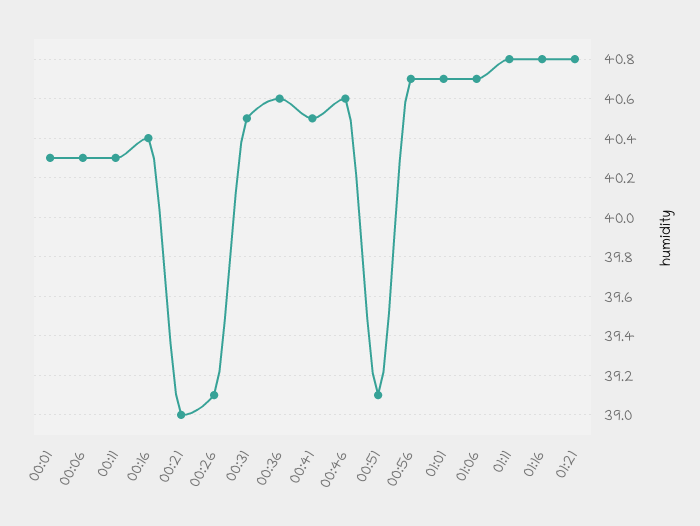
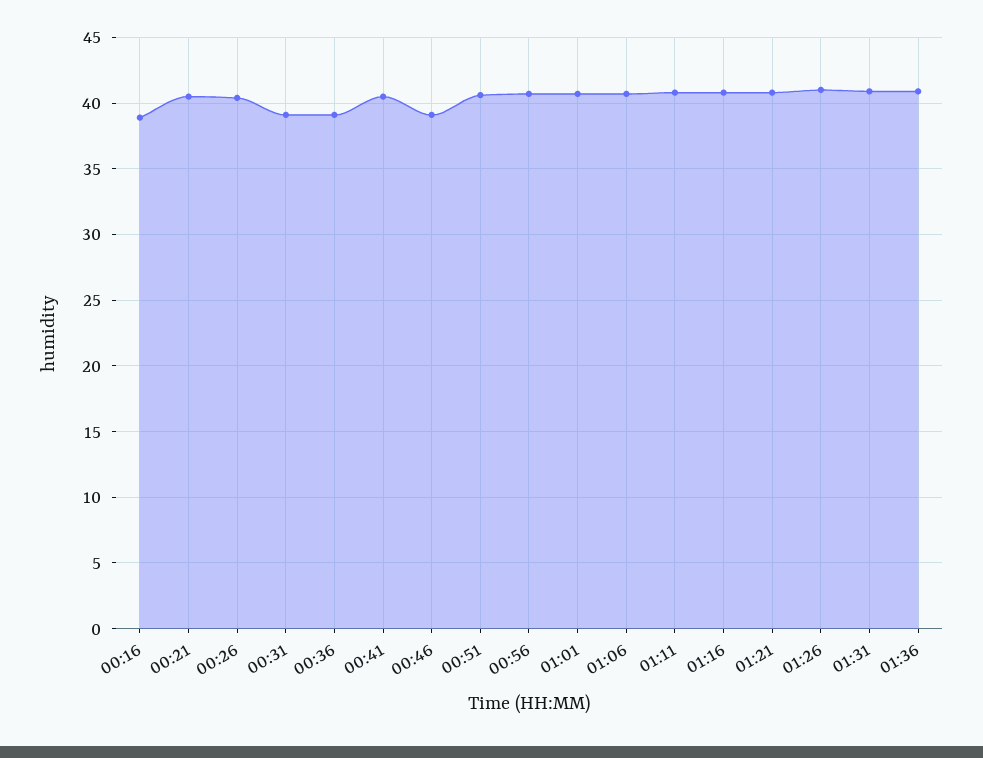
00:01: 40.3 -> none
00:06: 40.3 -> none
00:11: 40.3 -> none
00:16: 40.4 -> 39
00:21: 39 -> 40.5
00:26: 39.1 -> 40.5
00:31: 40.5 -> 39
00:36: 40.6 -> 39
00:46: 40.6 -> 39
00:51: 39.1 -> 40.5
01:26: none -> 41
01:31: none -> 41
01:36: none -> 41

